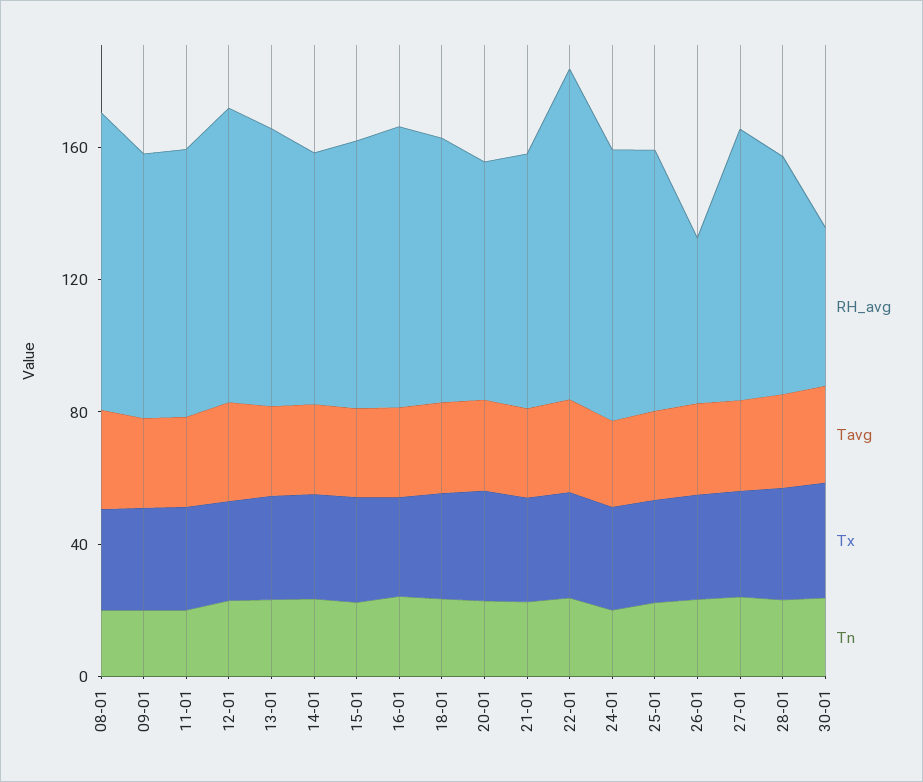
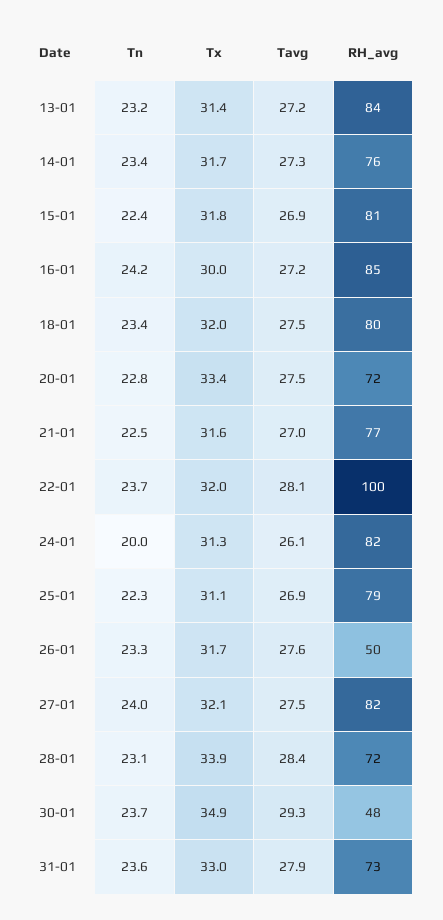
RH_avg, 08-01: 90 -> none
Tavg, 08-01: 30 -> none
Tx, 08-01: 30 -> none
Tn, 08-01: 20 -> none
RH_avg, 09-01: 80 -> none
Tavg, 09-01: 30 -> none
Tx, 09-01: 30 -> none
Tn, 09-01: 20 -> none
RH_avg, 11-01: 80 -> none
Tavg, 11-01: 30 -> none
Tx, 11-01: 30 -> none
Tn, 11-01: 20 -> none
RH_avg, 12-01: 90 -> none
Tavg, 12-01: 30 -> none
Tx, 12-01: 30 -> none
Tn, 12-01: 20 -> none
Tn, 31-01: none -> 23.6
Tx, 31-01: none -> 33
Tavg, 31-01: none -> 27.9
RH_avg, 31-01: none -> 73

